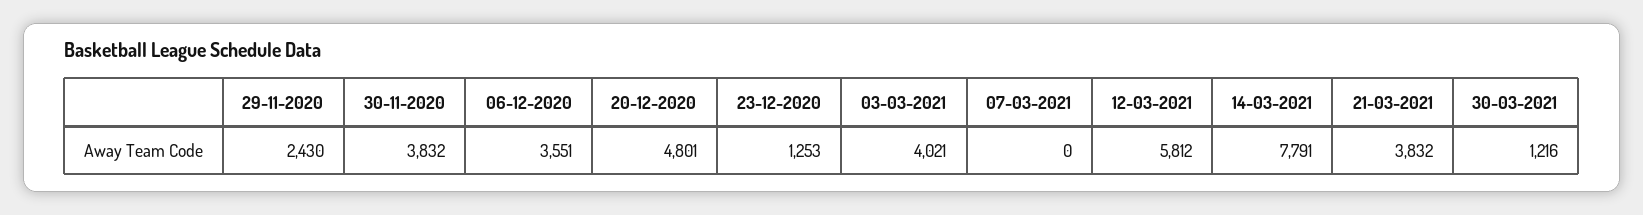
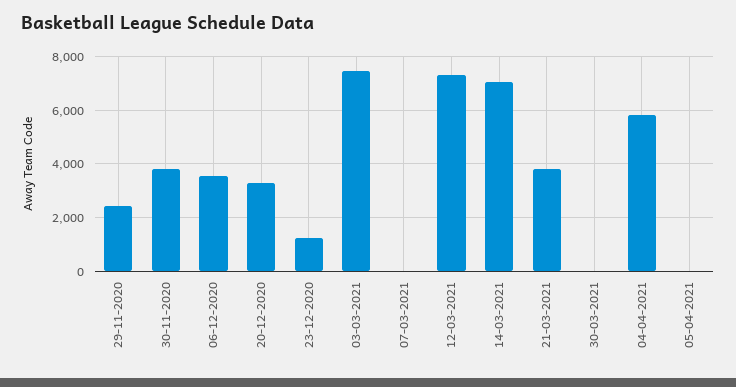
20-12-2020: 4801 -> 3250
03-03-2021: 4021 -> 7500
12-03-2021: 5812 -> 7250
14-03-2021: 7791 -> 7000
30-03-2021: 1216 -> 0
04-04-2021: none -> 5750
05-04-2021: none -> 0

